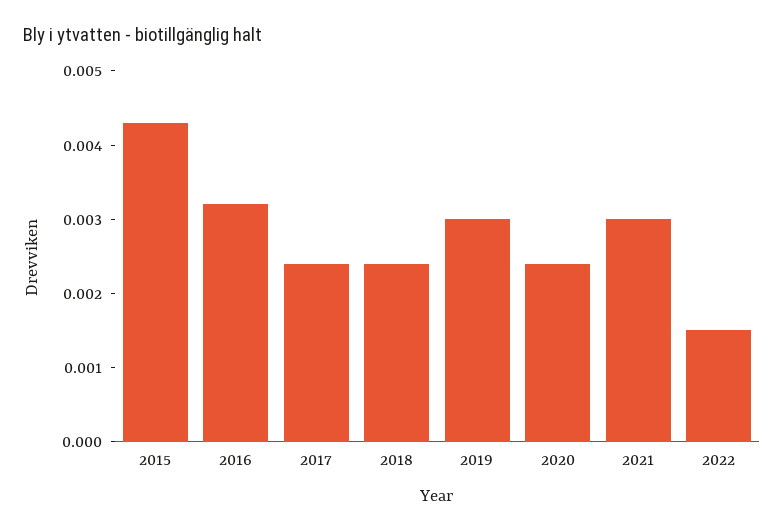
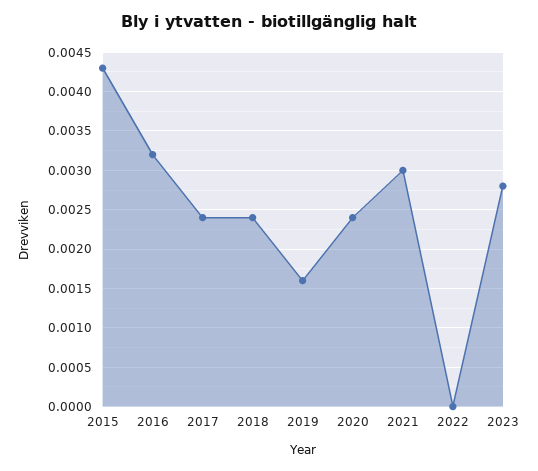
2019: 0.003 -> 0.0016
2022: 0.0015 -> 0
2023: none -> 0.0028

